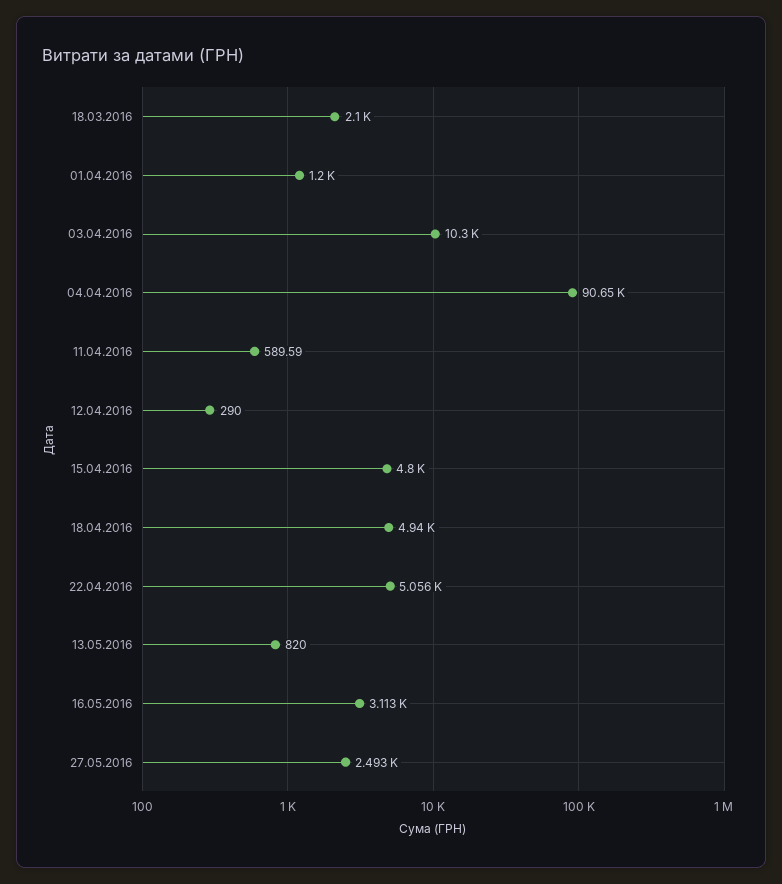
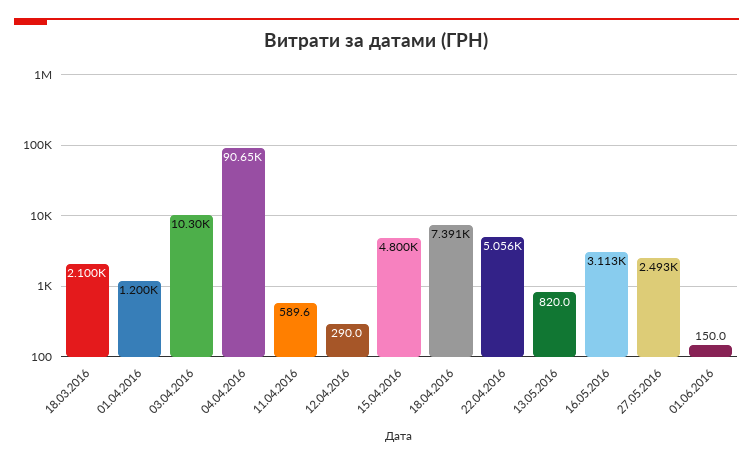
18.04.2016: 4940 -> 7391
01.06.2016: none -> 150

